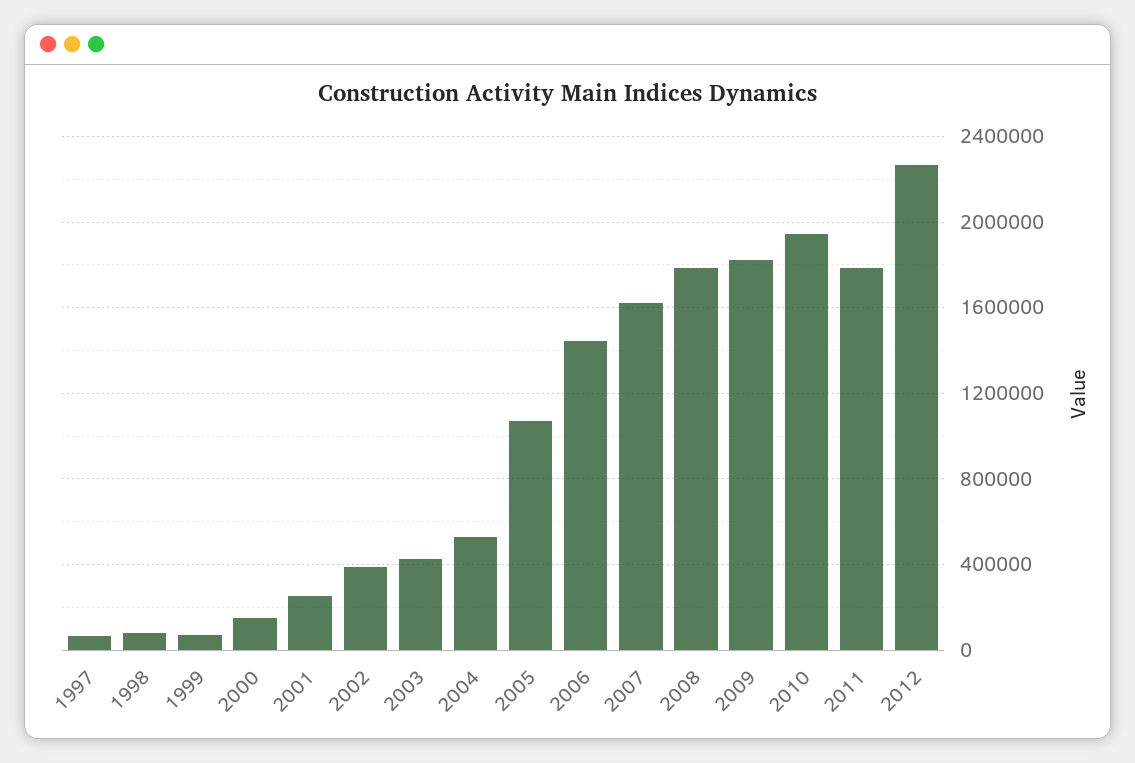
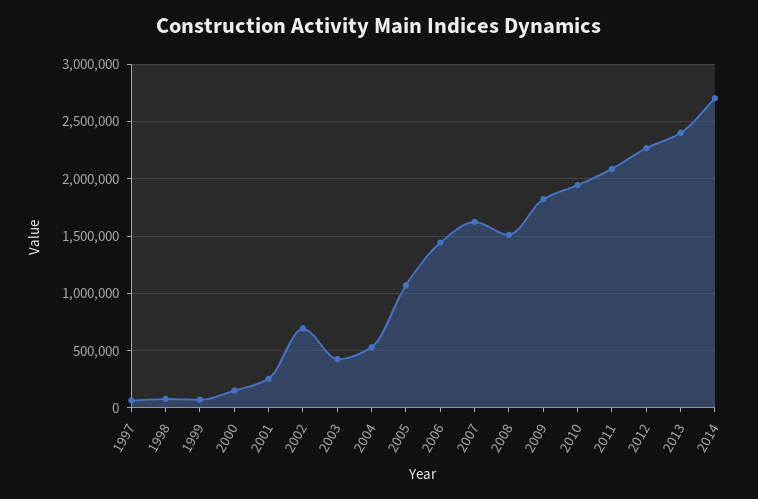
2002: 400000 -> 700000
2008: 1800000 -> 1500000
2011: 1800000 -> 2100000
2013: none -> 2400000
2014: none -> 2700000

